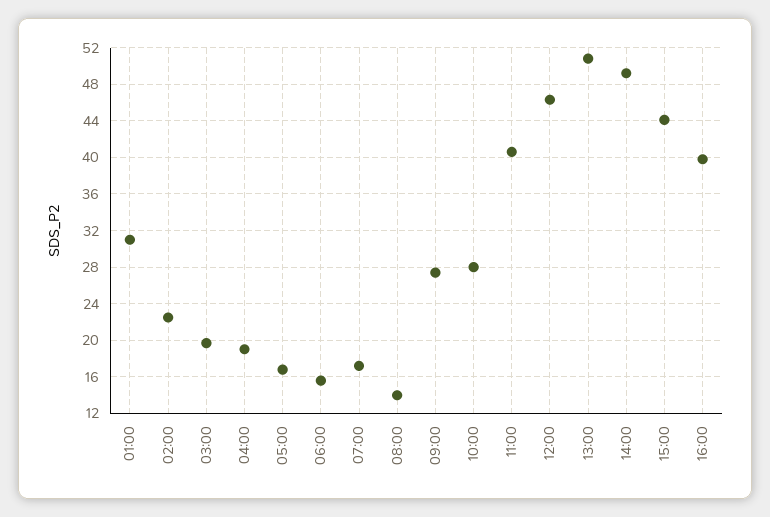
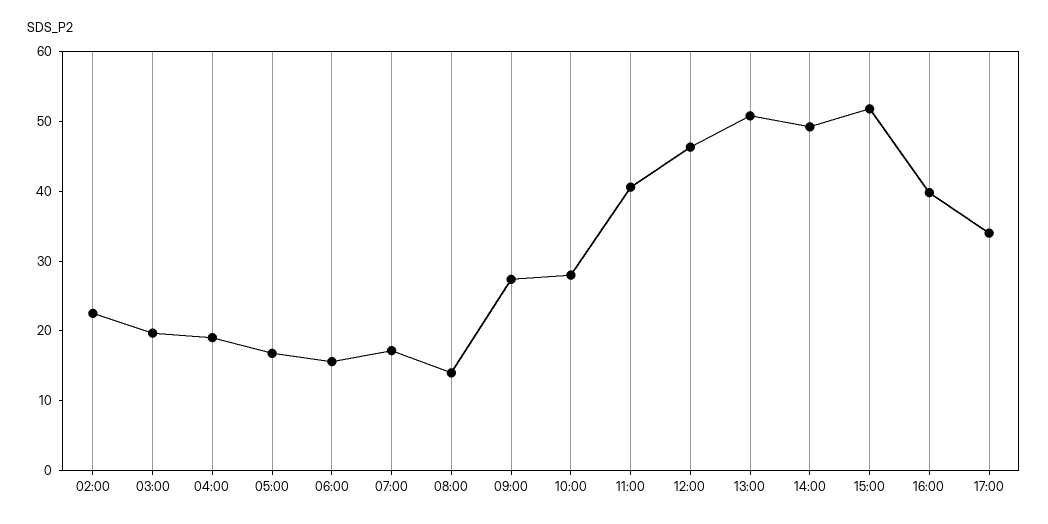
01:00: 31 -> none
15:00: 44 -> 52
17:00: none -> 34

